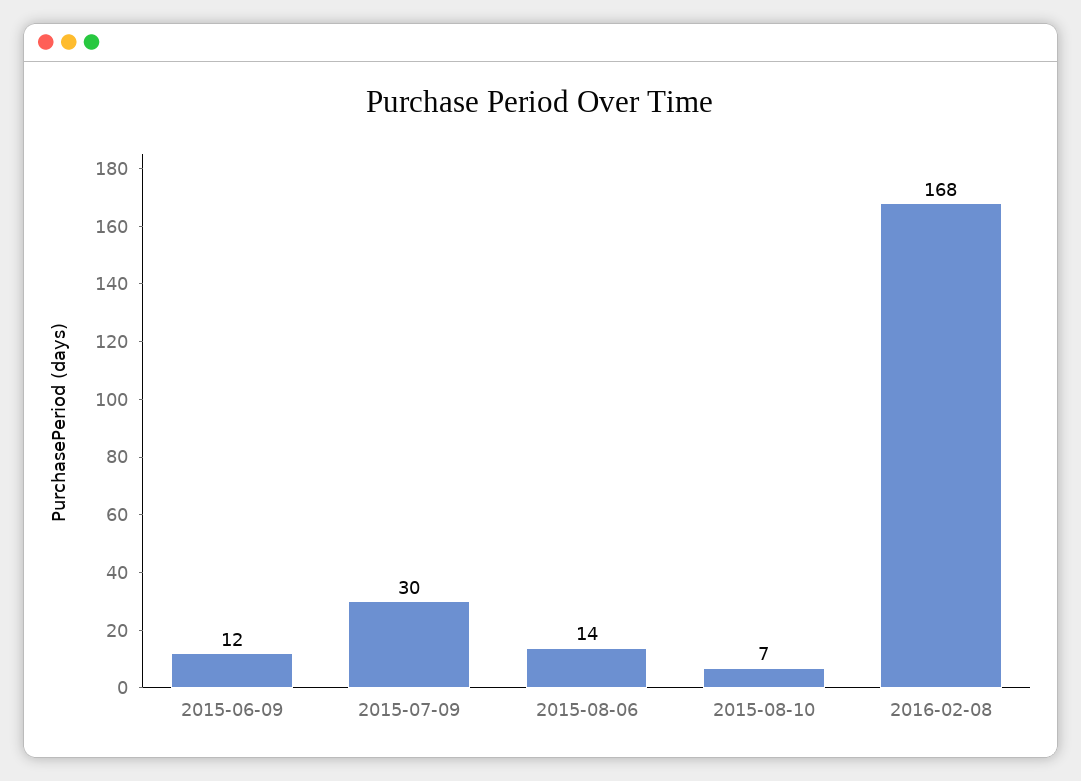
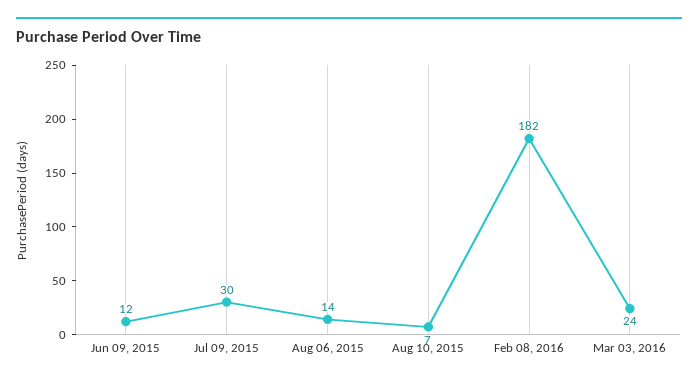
2016-02-08: 168 -> 182
Mar 03, 2016: none -> 24

